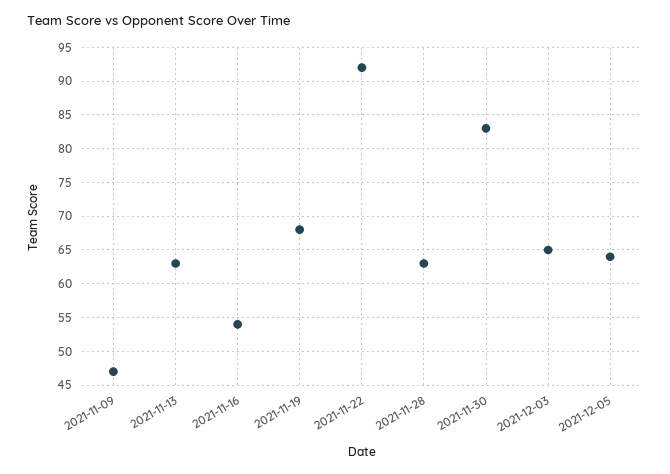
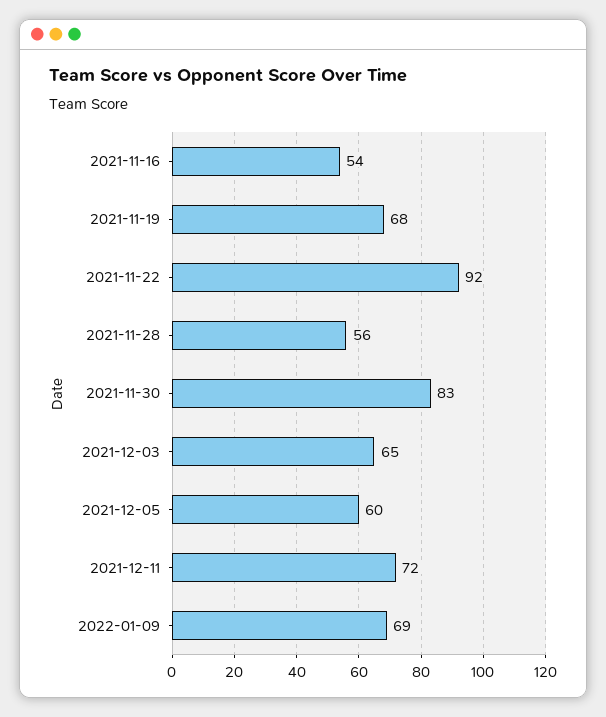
2021-11-09: 47 -> none
2021-11-13: 63 -> none
2021-11-28: 63 -> 56
2021-12-05: 64 -> 60
2021-12-11: none -> 72
2022-01-09: none -> 69

